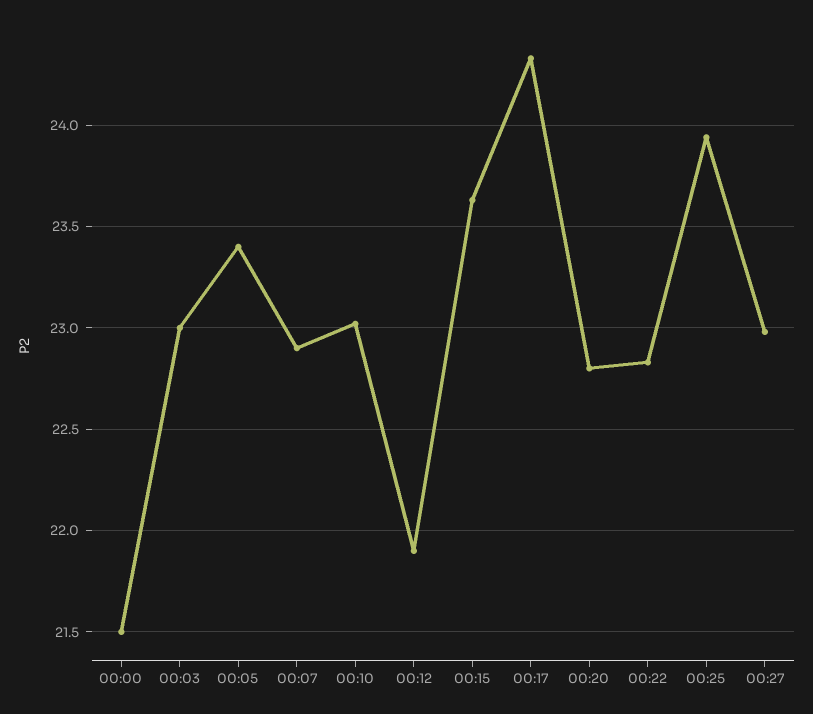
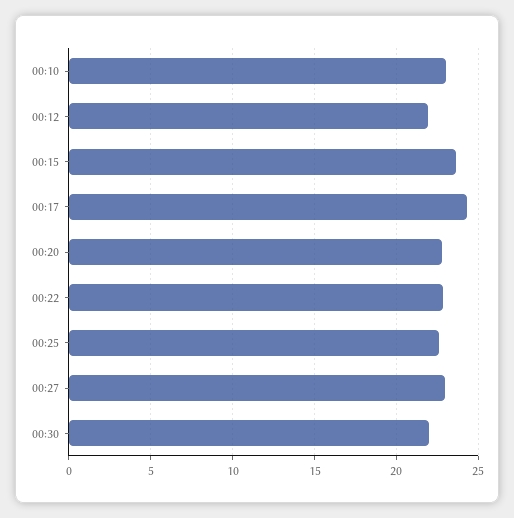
00:00: 21.5 -> none
00:03: 23 -> none
00:05: 23.4 -> none
00:07: 22.9 -> none
00:25: 23.95 -> 22.5
00:30: none -> 22

